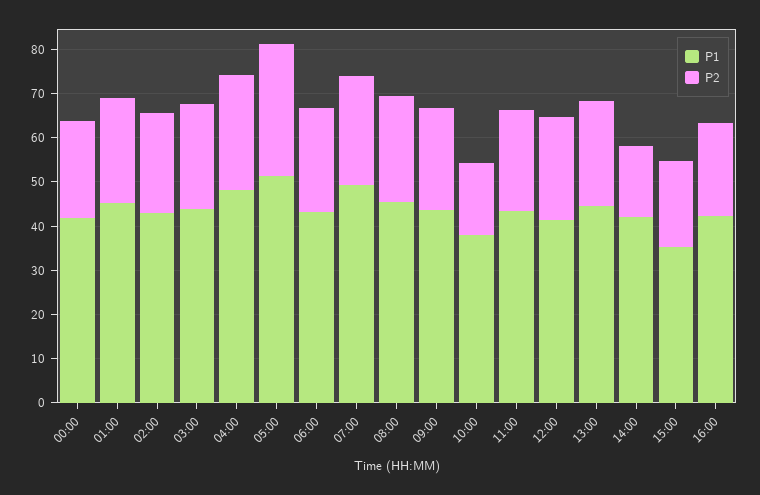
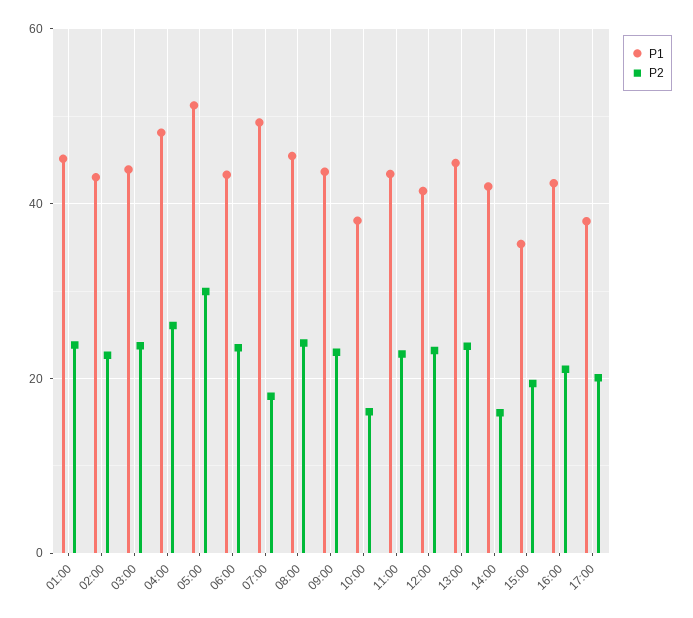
P1, 00:00: 42 -> none
P2, 00:00: 22 -> none
P2, 07:00: 24 -> 18
P1, 17:00: none -> 38
P2, 17:00: none -> 20

